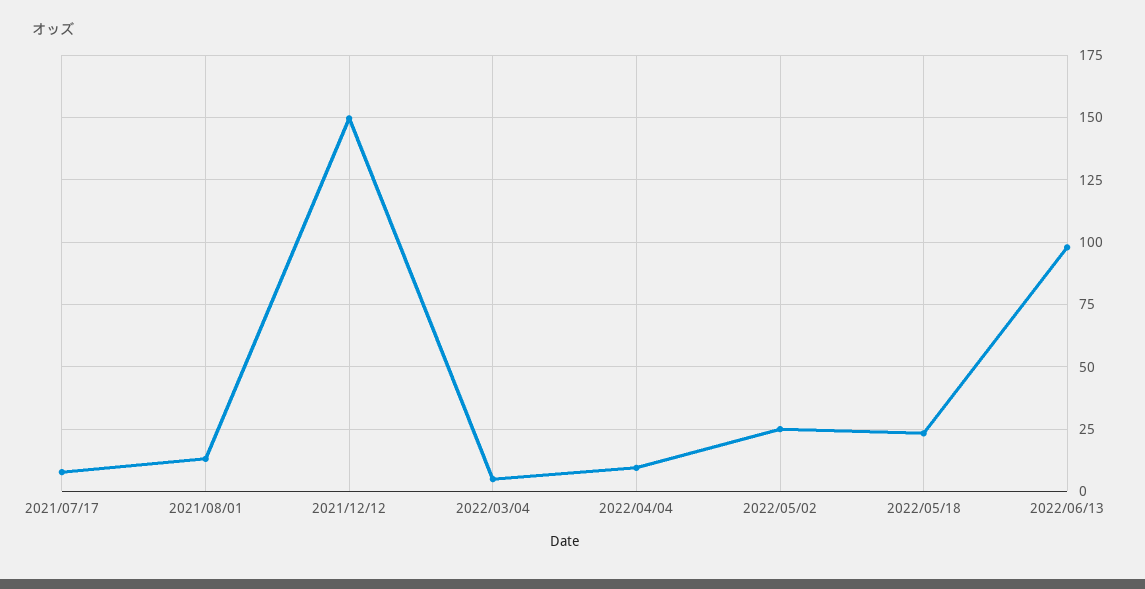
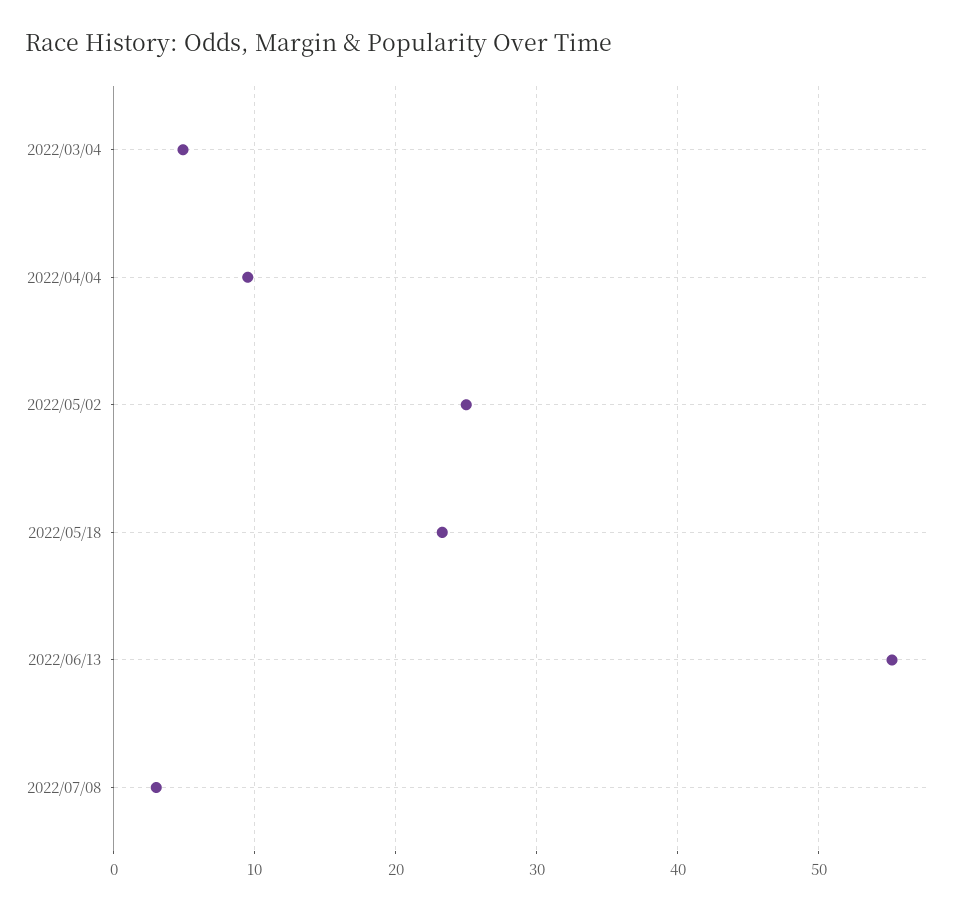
2021/07/17: 7.5 -> none
2021/08/01: 12.5 -> none
2021/12/12: 150 -> none
2022/06/13: 97.5 -> 55
2022/07/08: none -> 3

